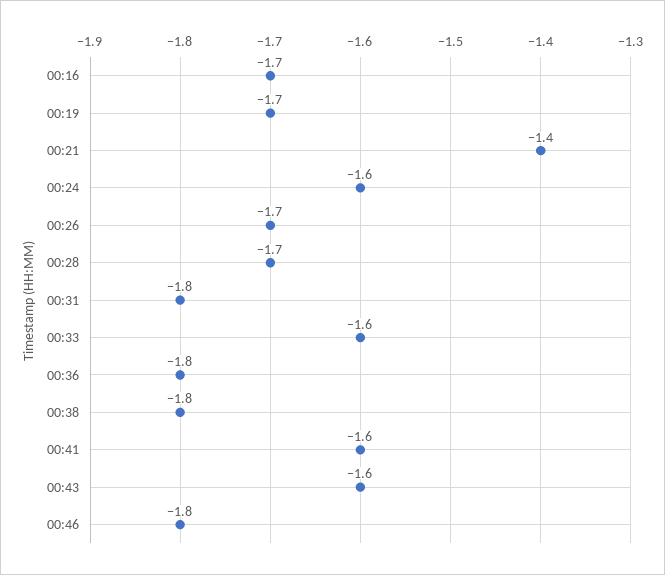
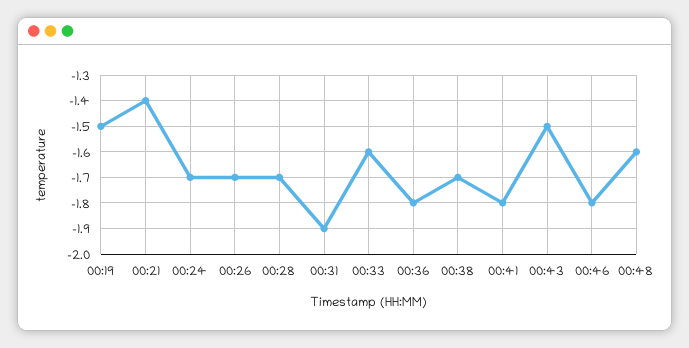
00:16: -1.7 -> none
00:19: -1.7 -> -1.5
00:24: -1.6 -> -1.7
00:31: -1.8 -> -1.9
00:38: -1.8 -> -1.7
00:41: -1.6 -> -1.8
00:43: -1.6 -> -1.5
00:48: none -> -1.6

